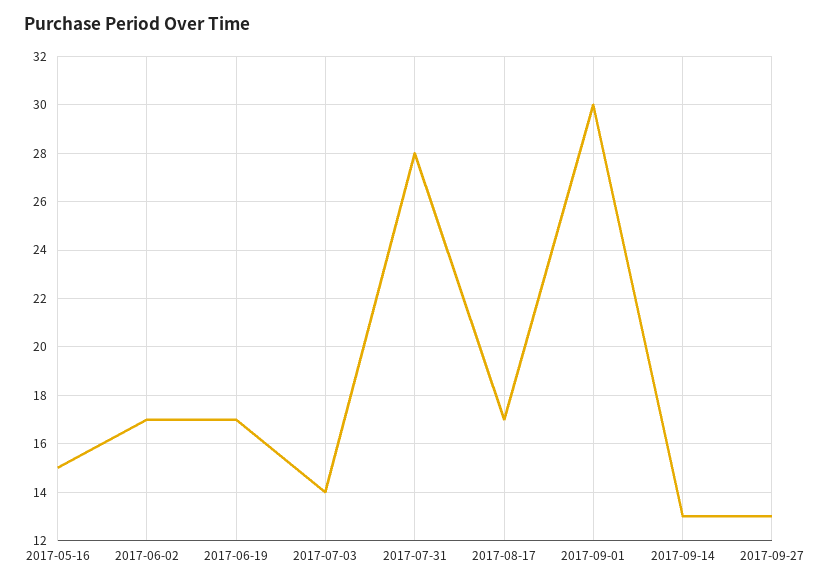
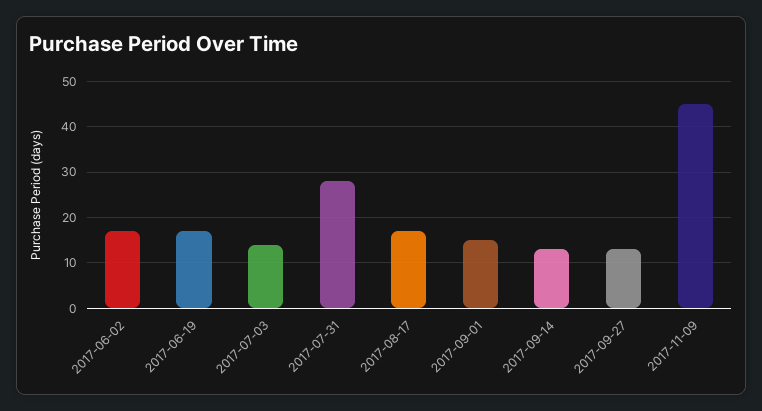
2017-05-16: 15 -> none
2017-09-01: 30 -> 15
2017-11-09: none -> 45

